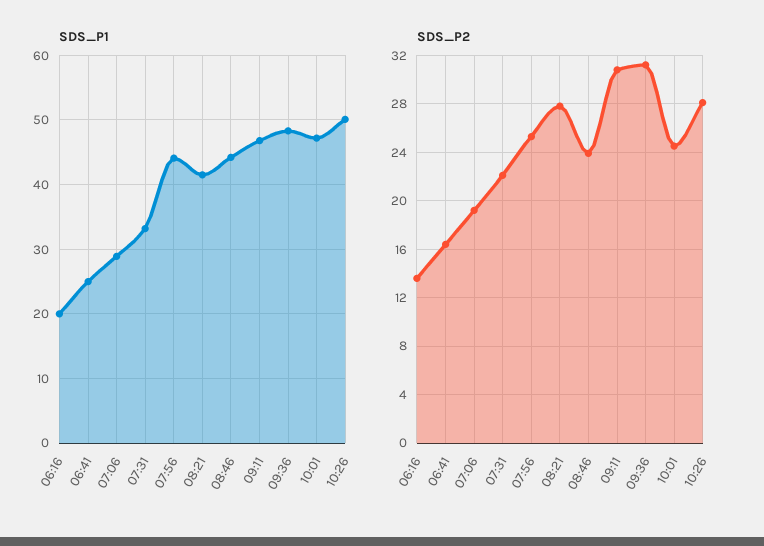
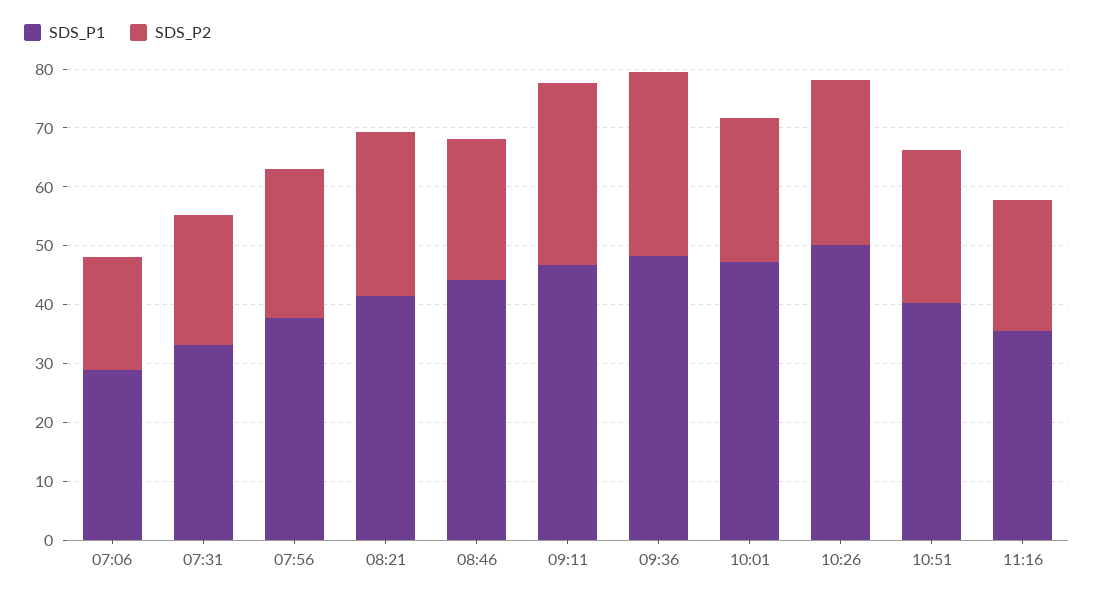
SDS_P1, 06:16: 20 -> none
SDS_P1, 06:41: 25 -> none
SDS_P1, 07:56: 44 -> 38
SDS_P2, 06:16: 13.5 -> none
SDS_P2, 06:41: 16.5 -> none
SDS_P1, 10:51: none -> 40
SDS_P2, 10:51: none -> 26
SDS_P1, 11:16: none -> 36
SDS_P2, 11:16: none -> 22

